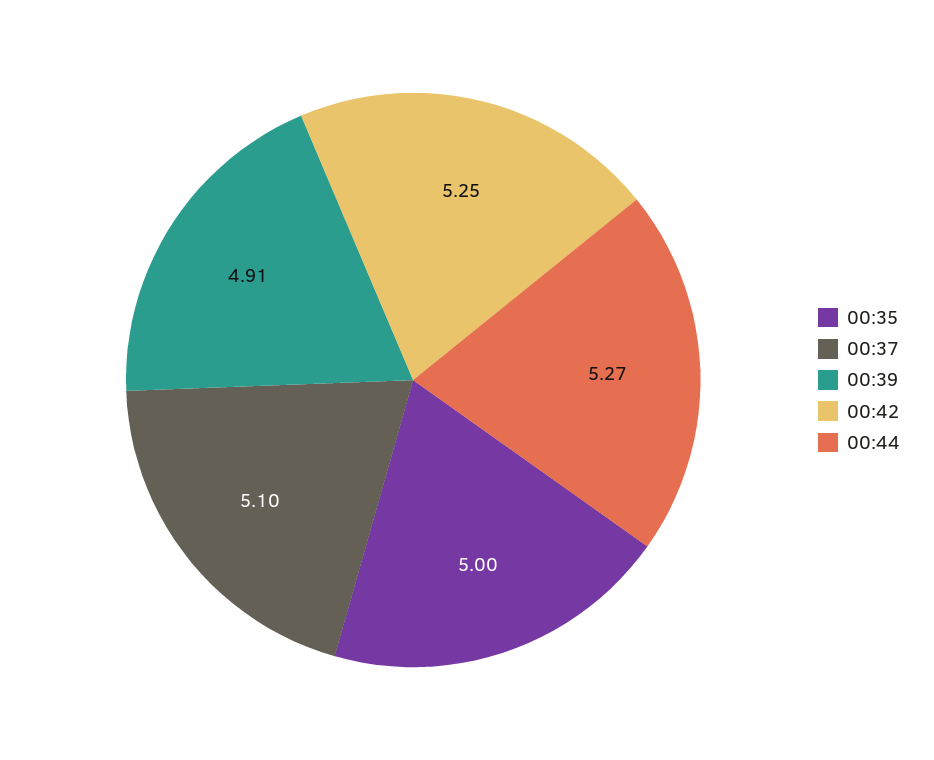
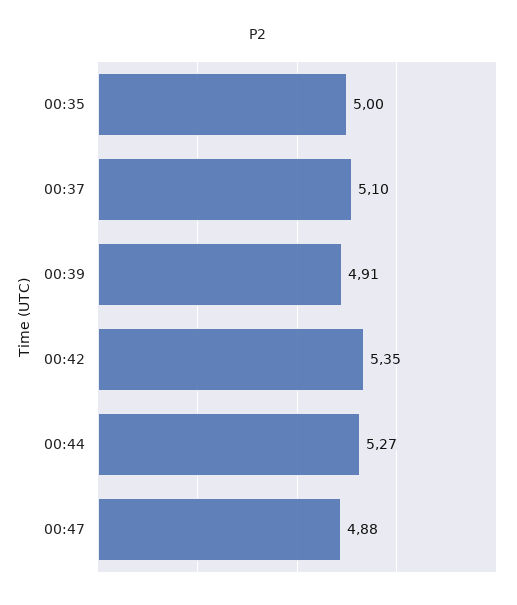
00:42: 5.25 -> 5.35
00:47: none -> 4.88

